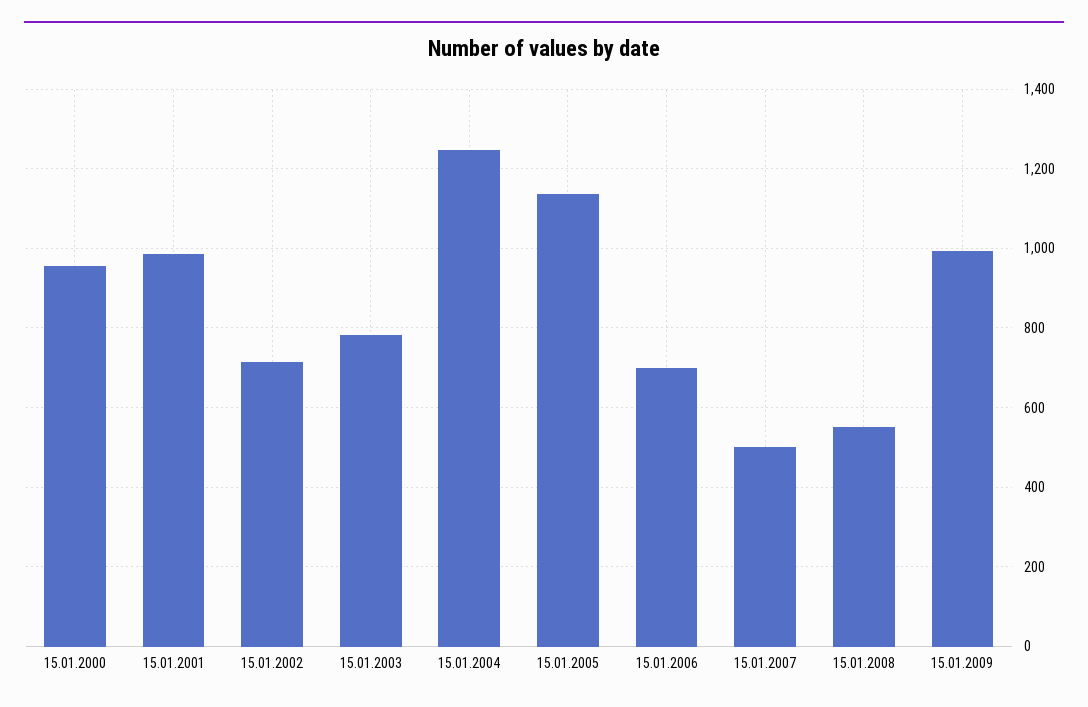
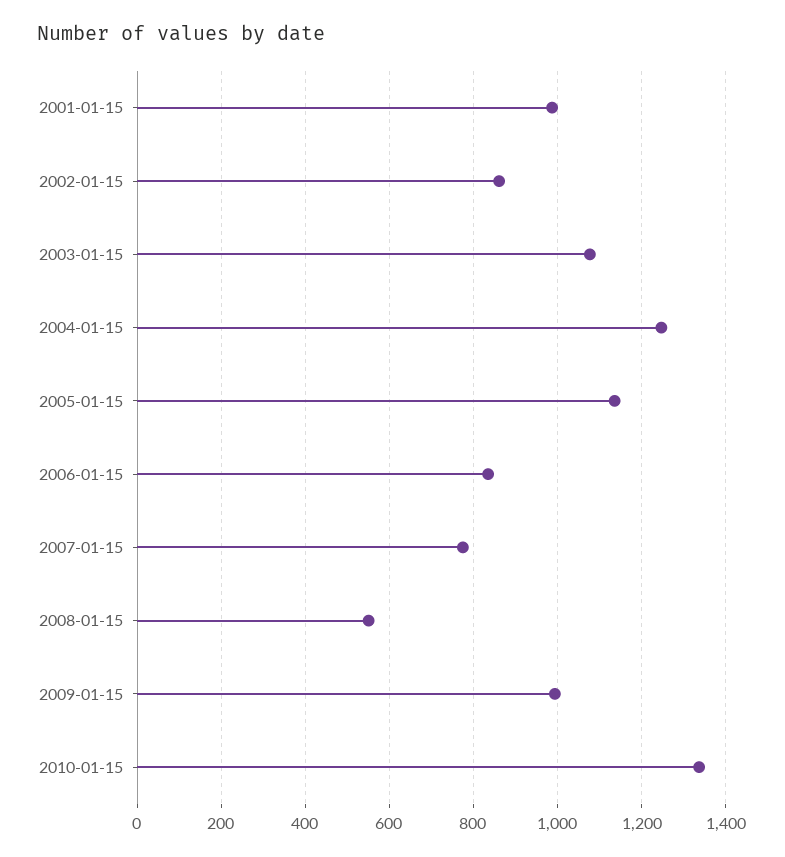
15.01.2000: 960 -> none
15.01.2002: 720 -> 860
15.01.2003: 780 -> 1080
15.01.2006: 700 -> 840
15.01.2007: 500 -> 780
2010-01-15: none -> 1340

